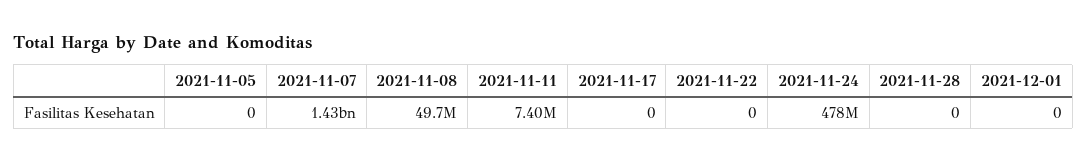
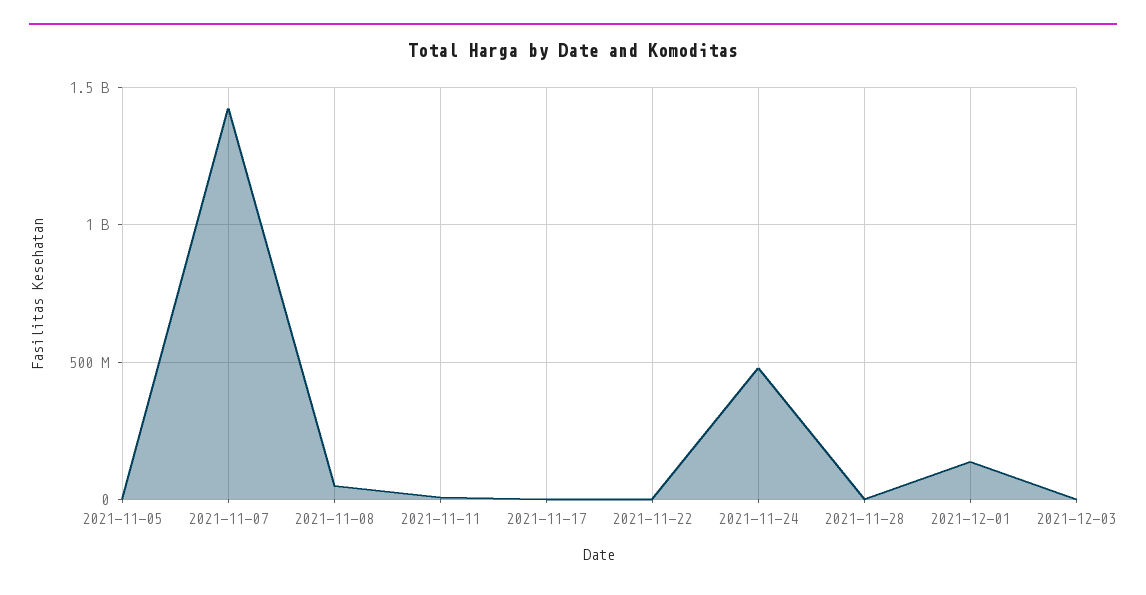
2021-12-01: 0 -> 150000000
2021-12-03: none -> 0

